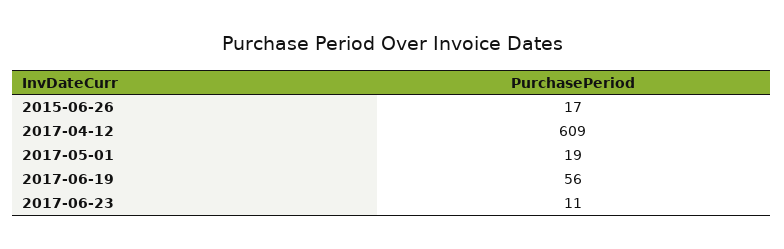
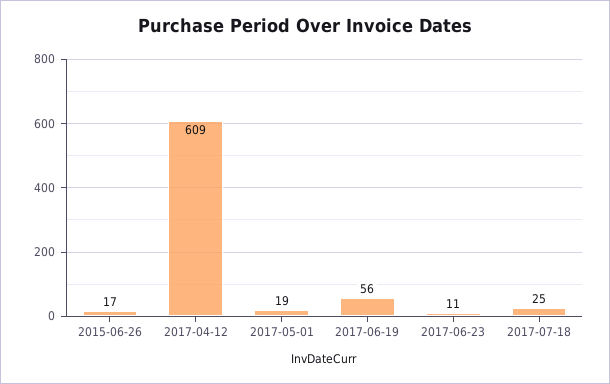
2017-07-18: none -> 25

